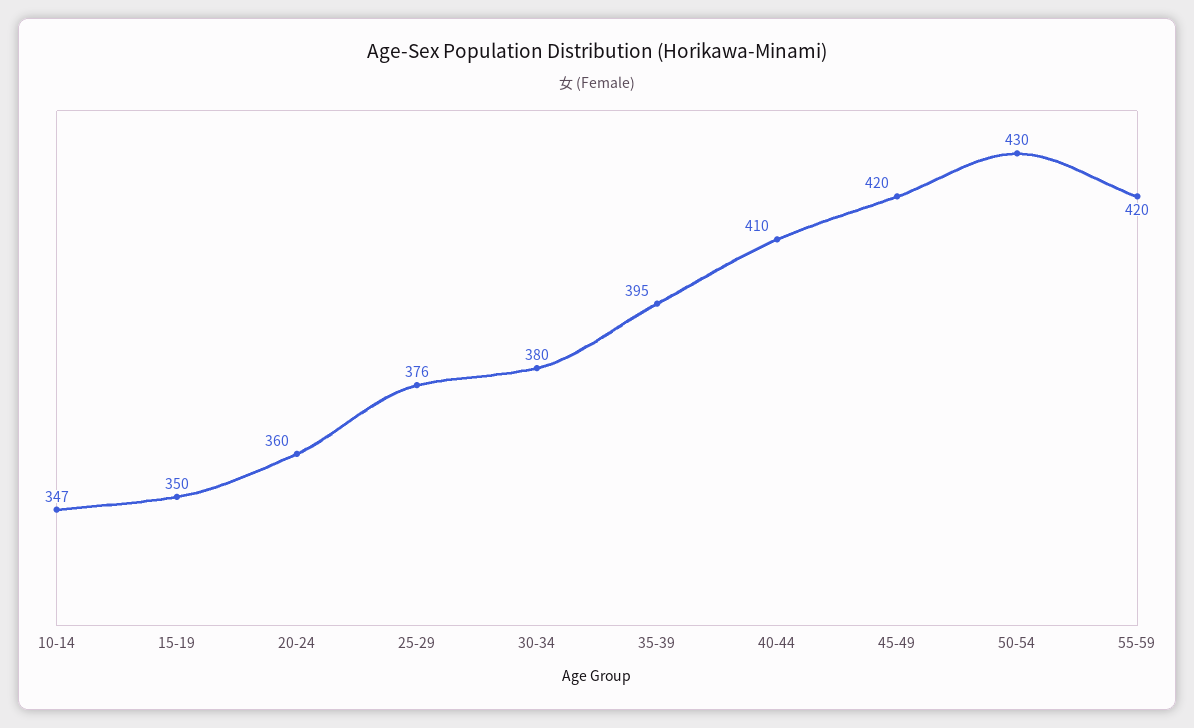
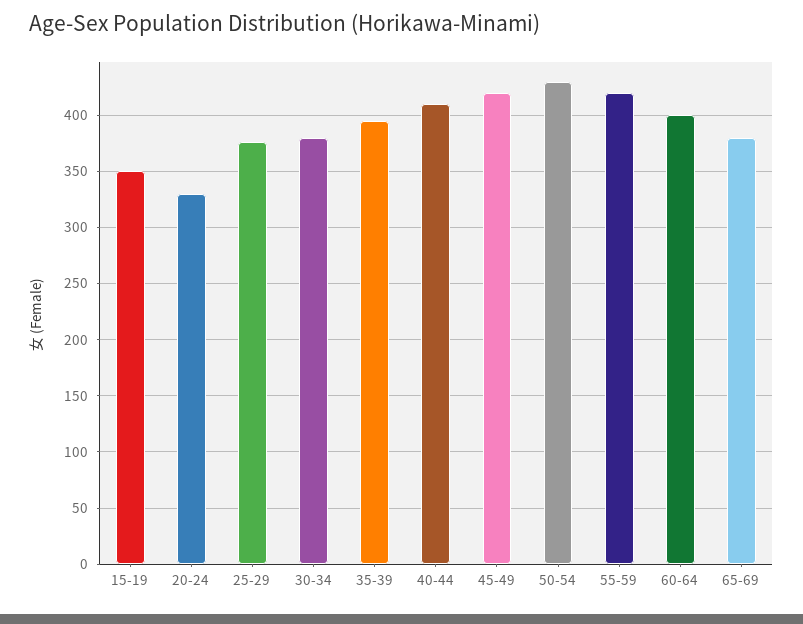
10-14: 347 -> none
20-24: 360 -> 330
60-64: none -> 400
65-69: none -> 380

